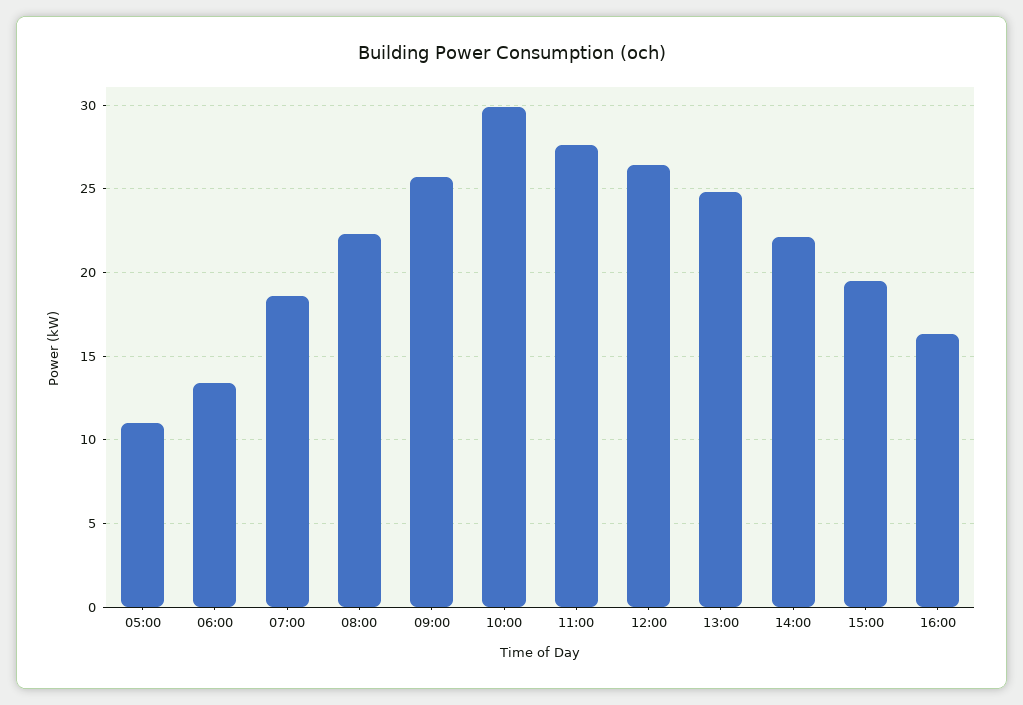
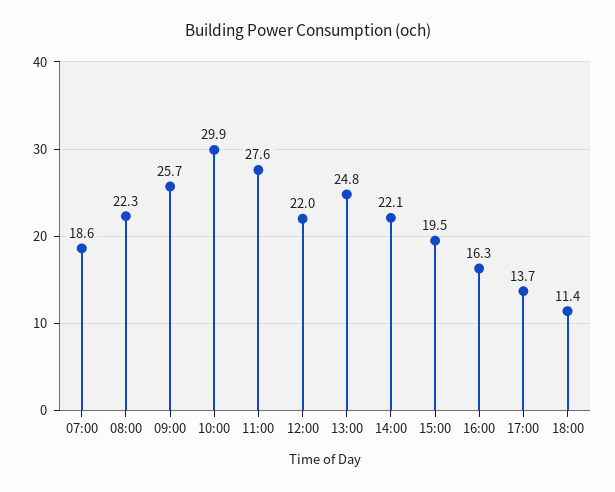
05:00: 11 -> none
06:00: 13.5 -> none
12:00: 26.5 -> 22
17:00: none -> 13.7
18:00: none -> 11.4

